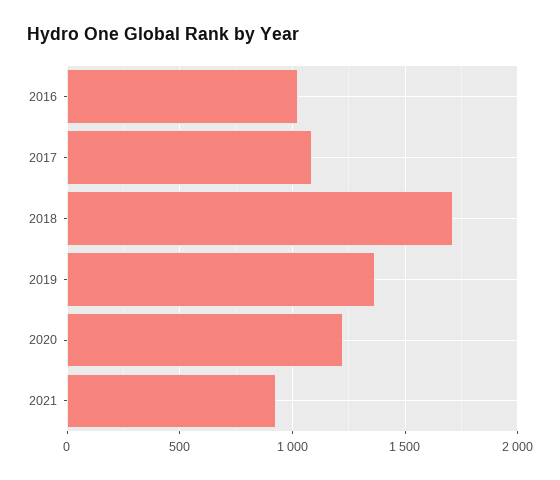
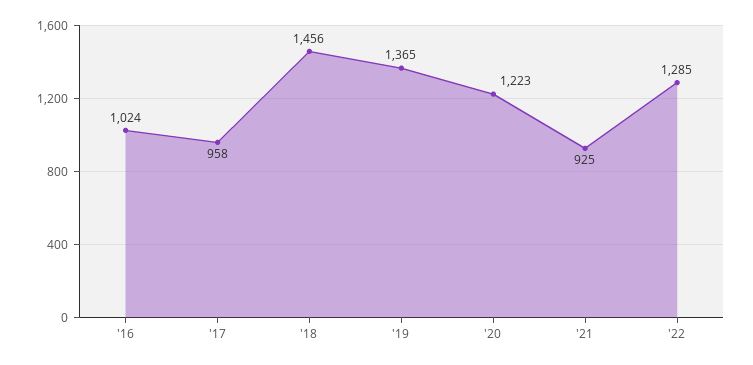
2017: 1100 -> 958
2018: 1700 -> 1456
'22: none -> 1285

